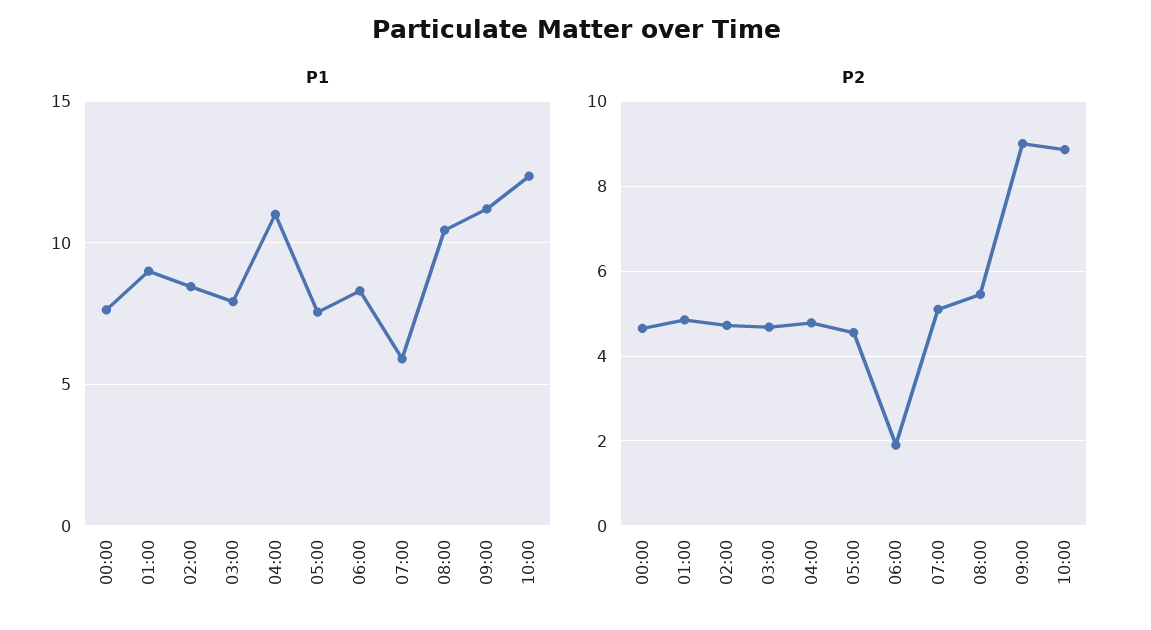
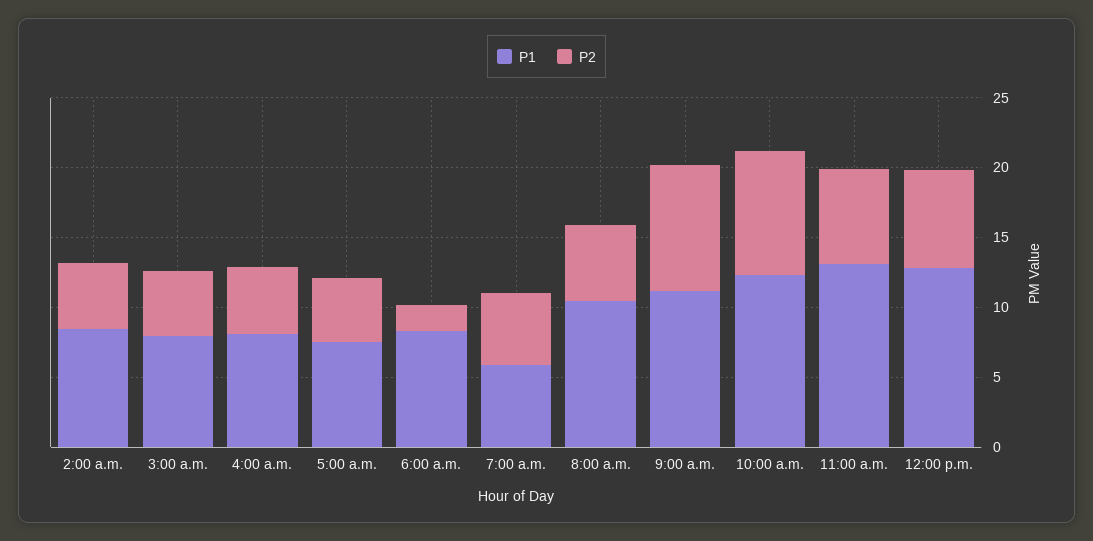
P1, 00:00: 7.5 -> none
P1, 01:00: 9 -> none
P1, 04:00: 11 -> 8
P2, 00:00: 4.6 -> none
P2, 01:00: 4.8 -> none
P1, 11:00 a.m.: none -> 13
P2, 11:00 a.m.: none -> 7
P1, 12:00 p.m.: none -> 13
P2, 12:00 p.m.: none -> 7

